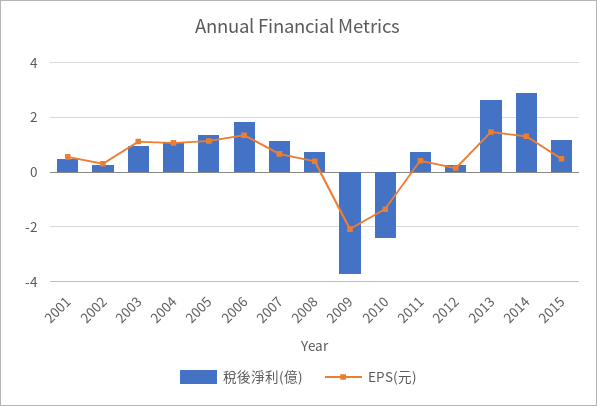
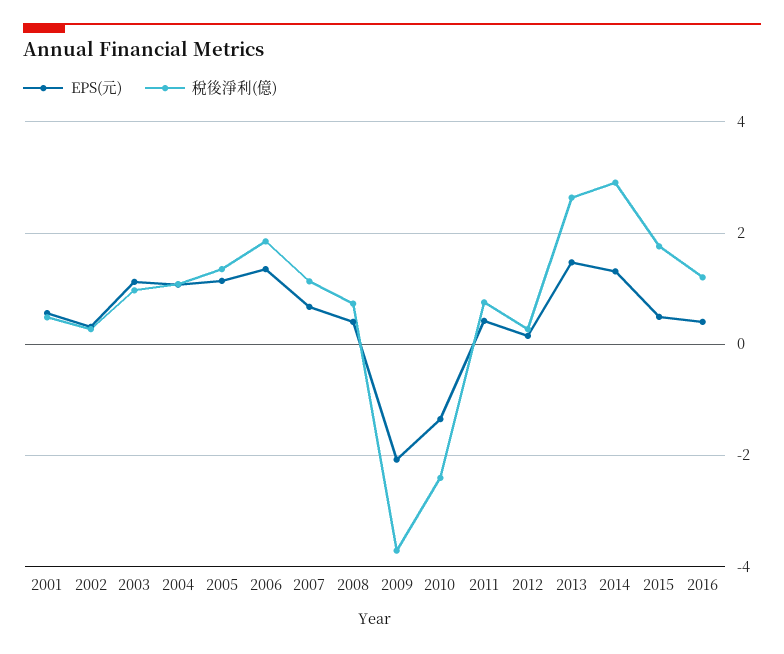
稅後淨利(億), 2015: 1.25 -> 1.8
EPS(元), 2016: none -> 0.4
稅後淨利(億), 2016: none -> 1.2

